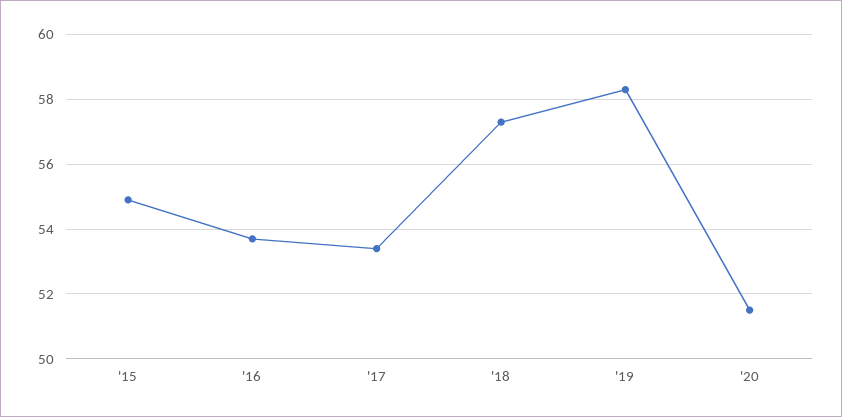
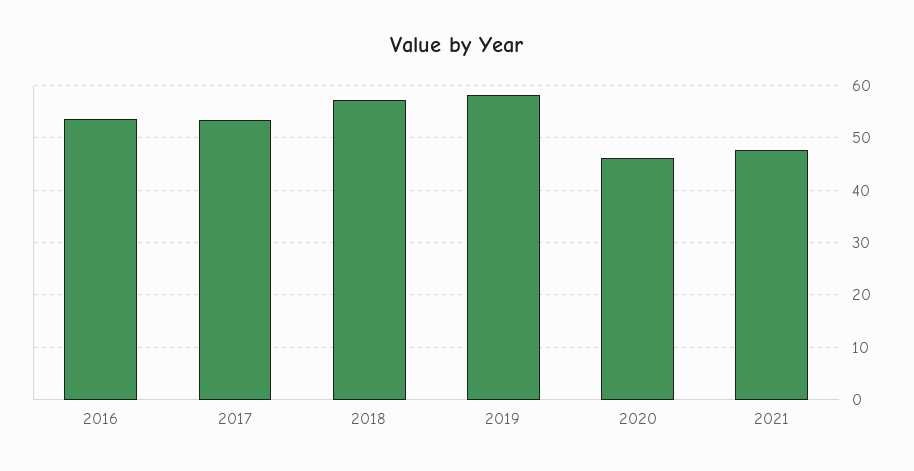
'15: 55 -> none
'20: 51.5 -> 46
2021: none -> 48

